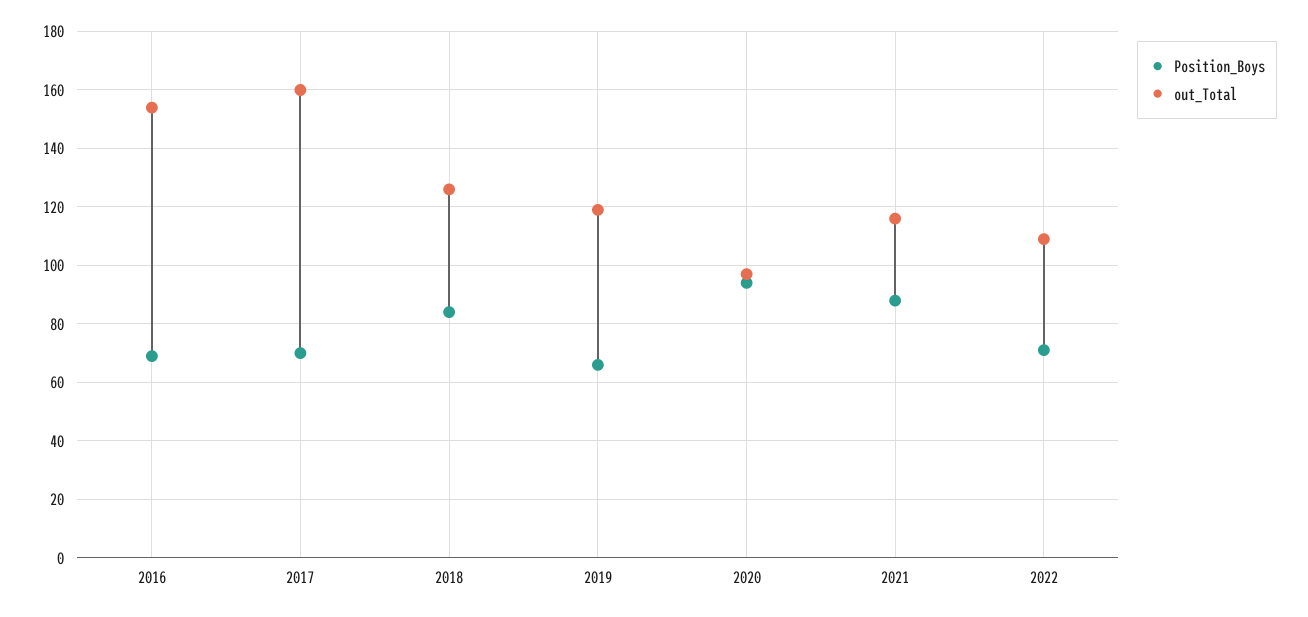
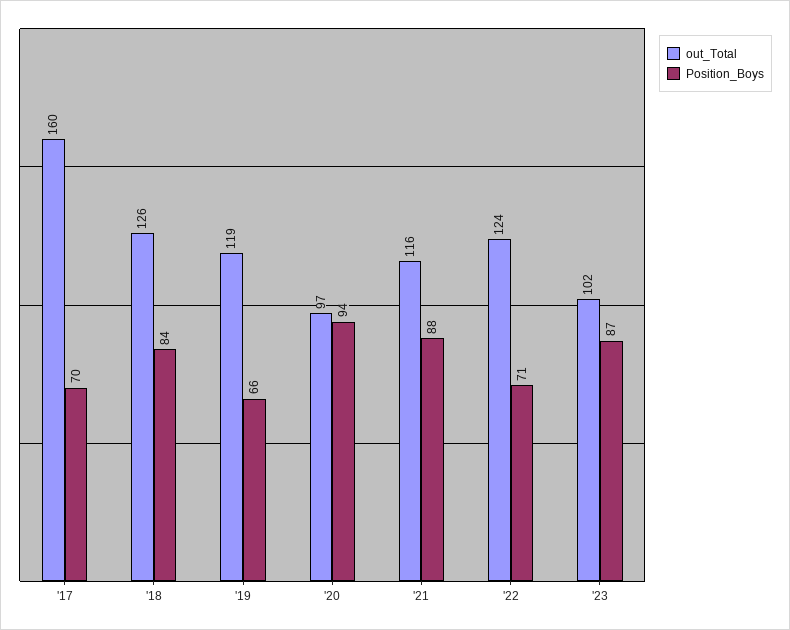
Position_Boys, 2016: 70 -> none
out_Total, 2016: 155 -> none
out_Total, 2022: 110 -> 124
out_Total, '23: none -> 102
Position_Boys, '23: none -> 87

